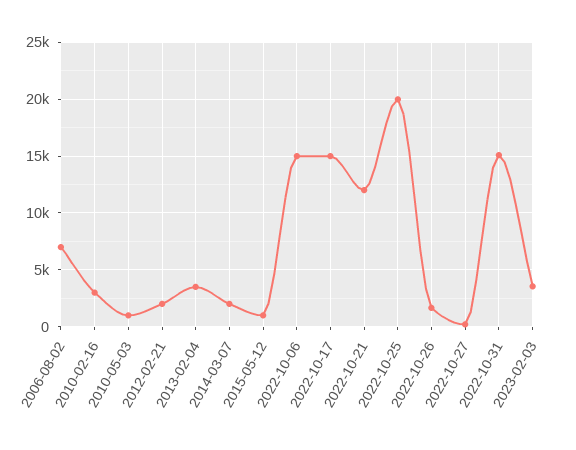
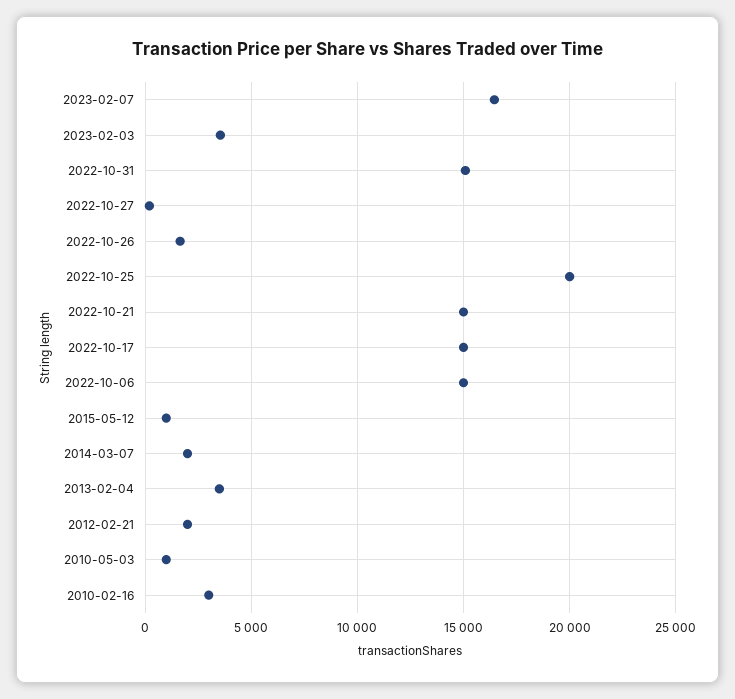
2006-08-02: 7000 -> none
2022-10-21: 12000 -> 15000
2023-02-07: none -> 16500

